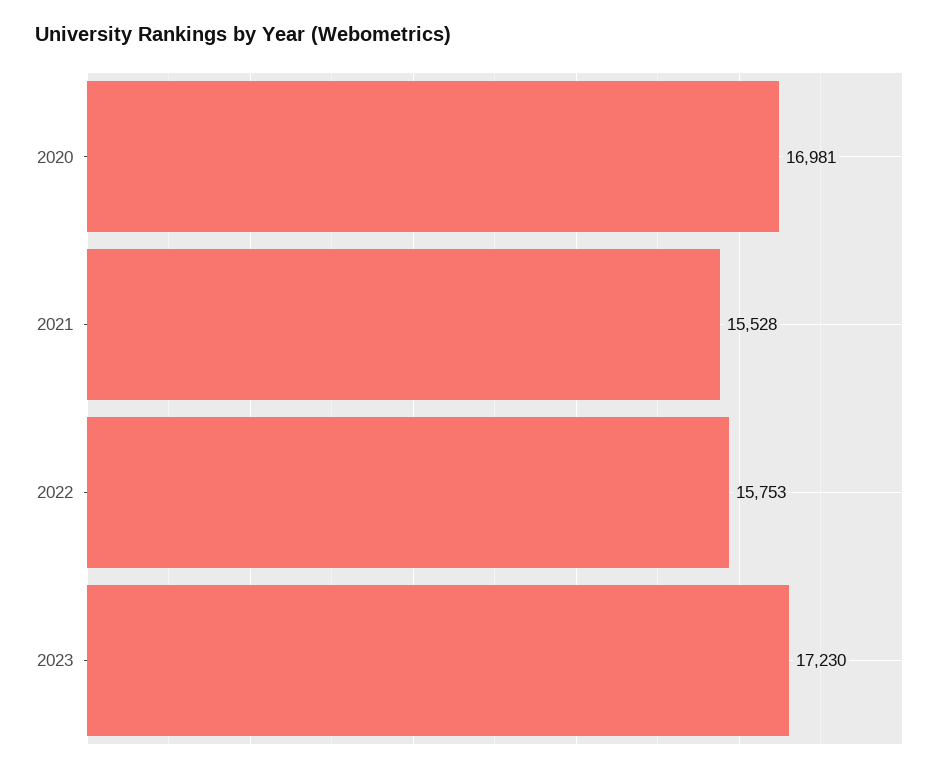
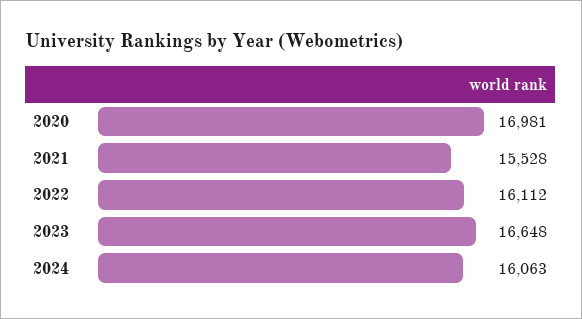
2022: 15753 -> 16112
2023: 17230 -> 16648
2024: none -> 16063

